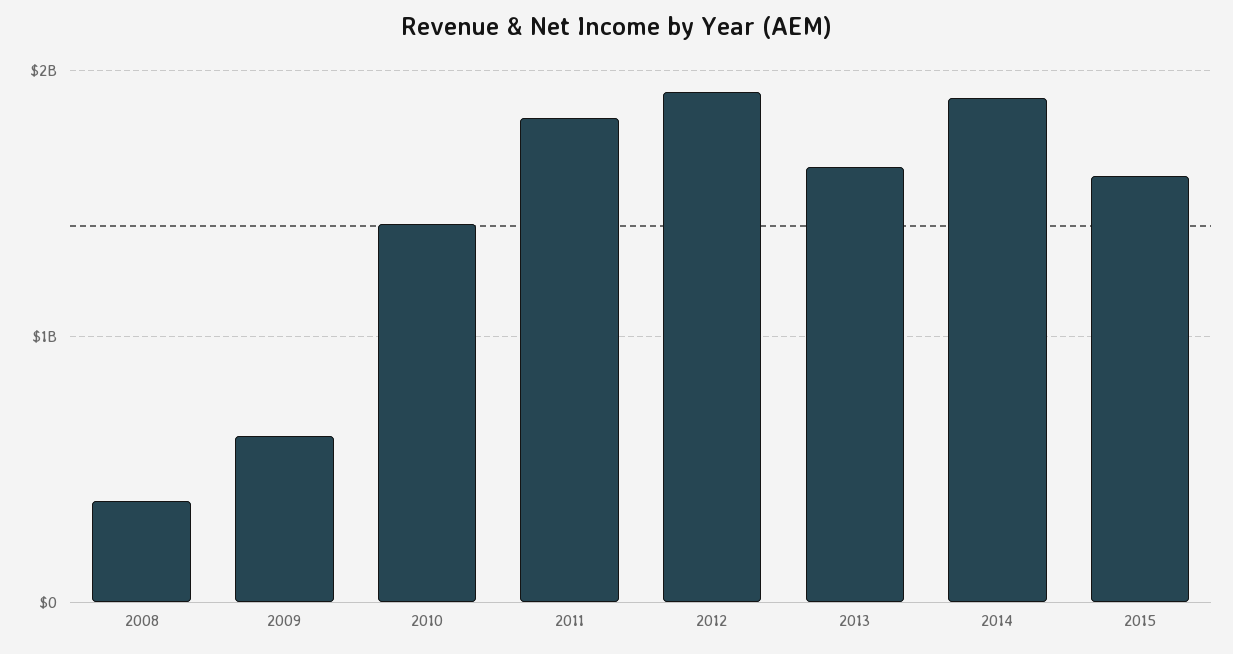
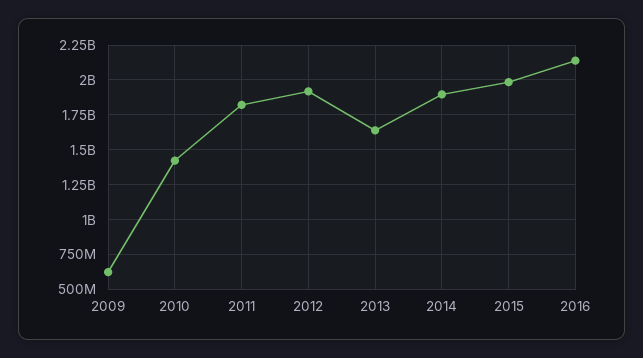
2008: 400000000 -> none
2015: 1600000000 -> 2000000000
2016: none -> 2150000000

